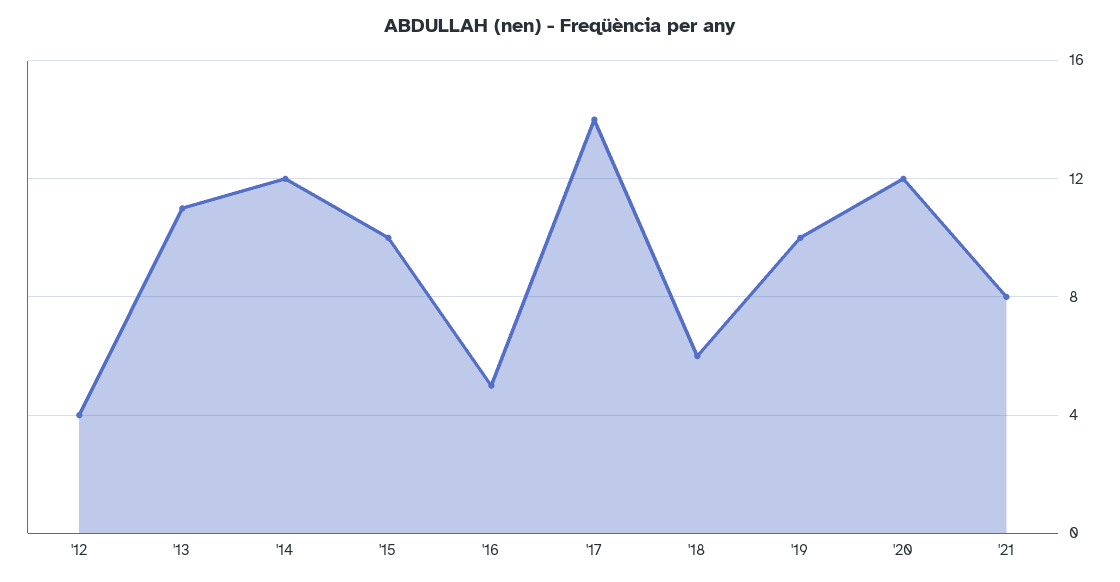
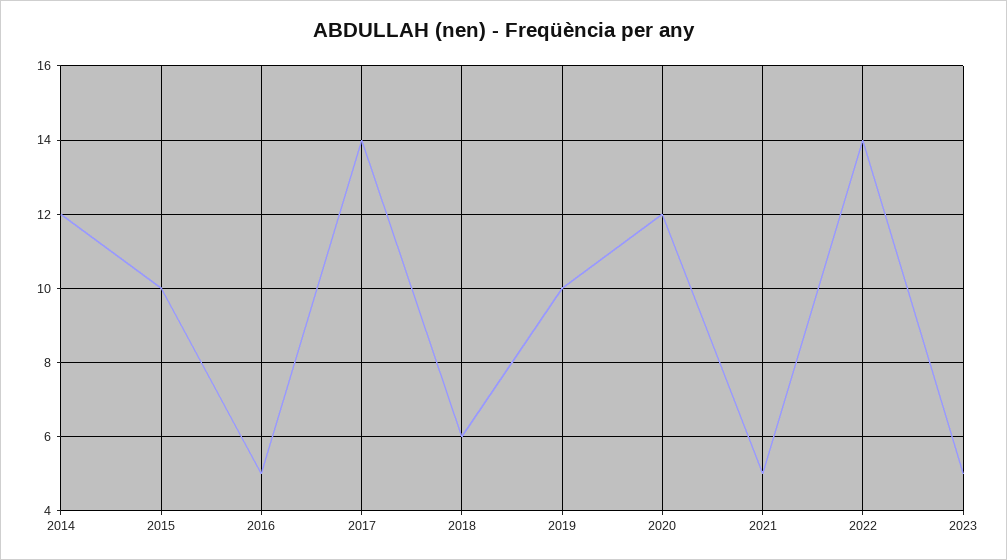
'12: 4 -> none
'13: 11 -> none
'21: 8 -> 5
2022: none -> 14
2023: none -> 5

